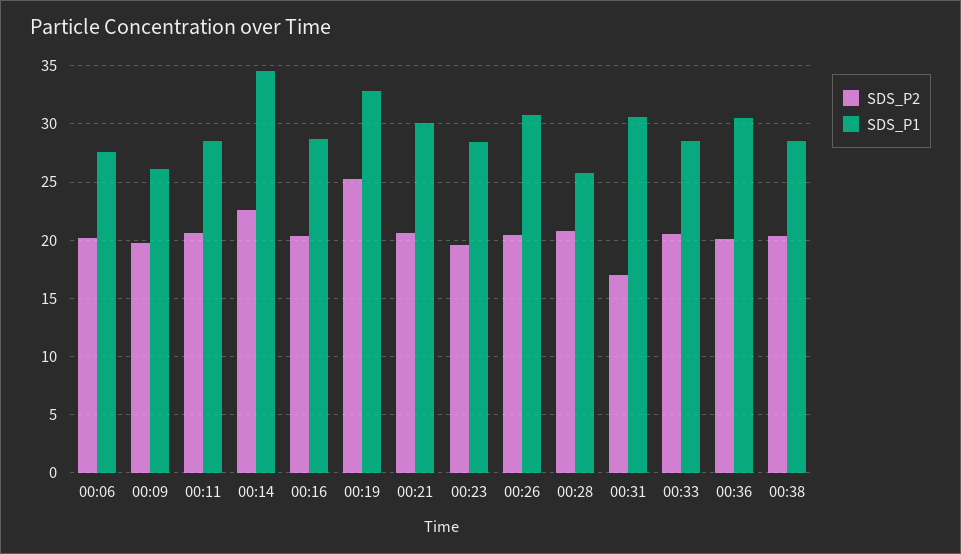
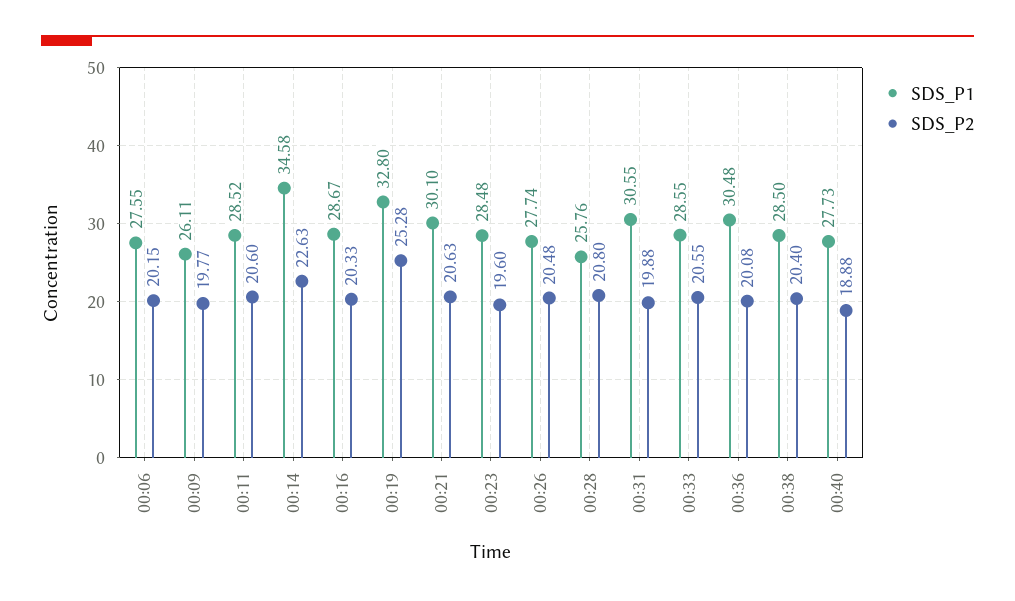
SDS_P1, 00:26: 31 -> 27.74
SDS_P2, 00:31: 17 -> 19.88
SDS_P1, 00:40: none -> 27.73
SDS_P2, 00:40: none -> 18.88

